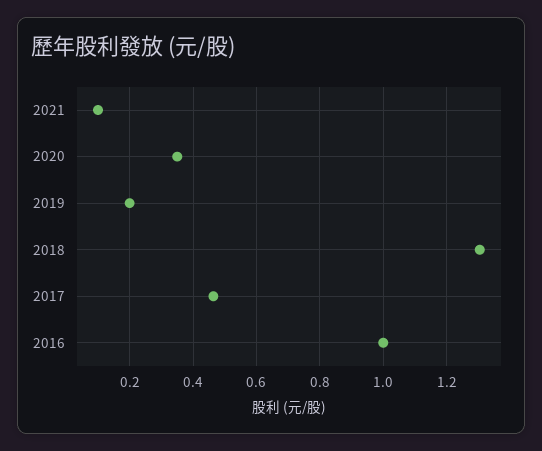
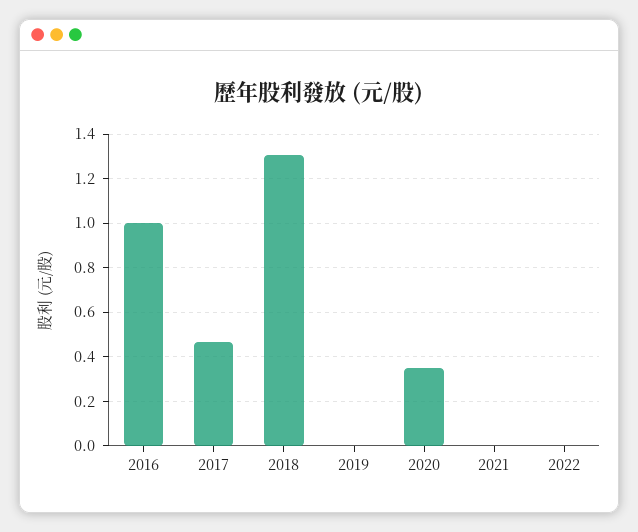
2021: 0.1 -> 0
2019: 0.2 -> 0
2022: none -> 0

